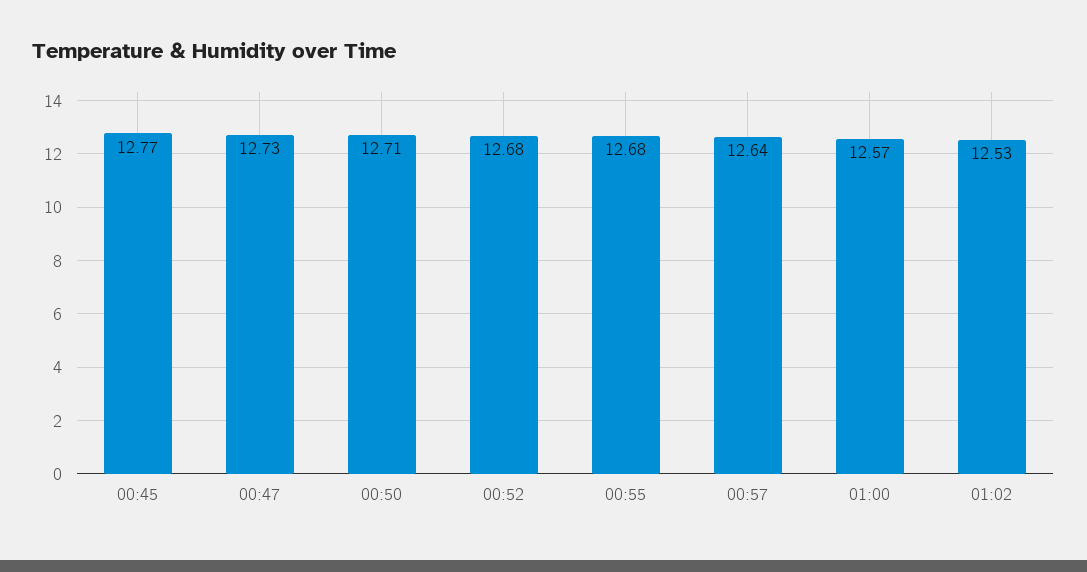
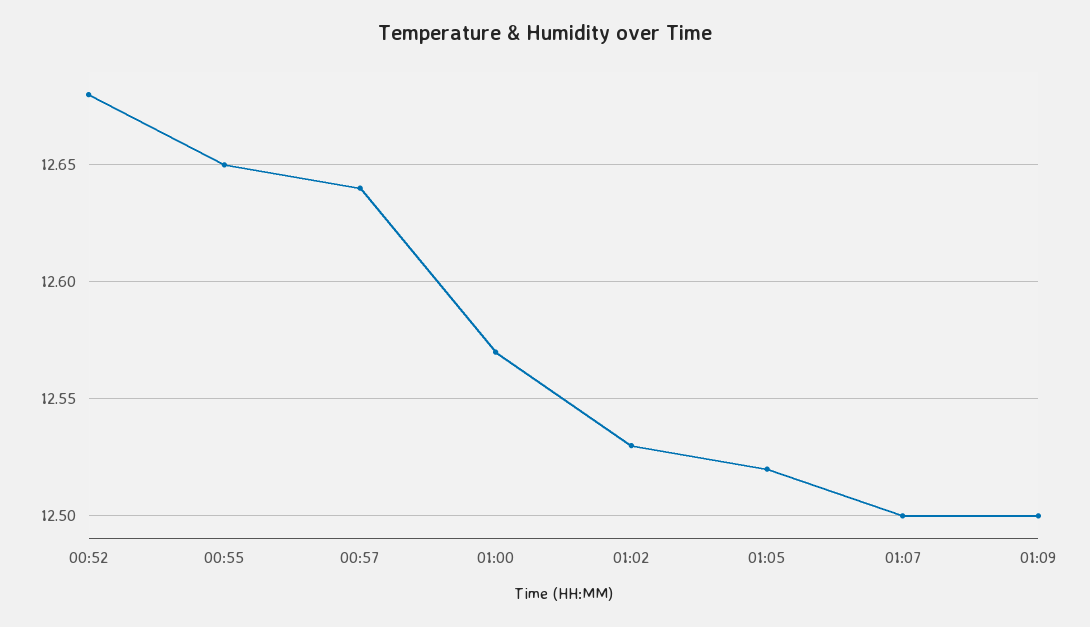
00:45: 12.77 -> none
00:47: 12.73 -> none
00:50: 12.71 -> none
00:55: 12.68 -> 12.65
01:05: none -> 12.52
01:07: none -> 12.5
01:09: none -> 12.5

